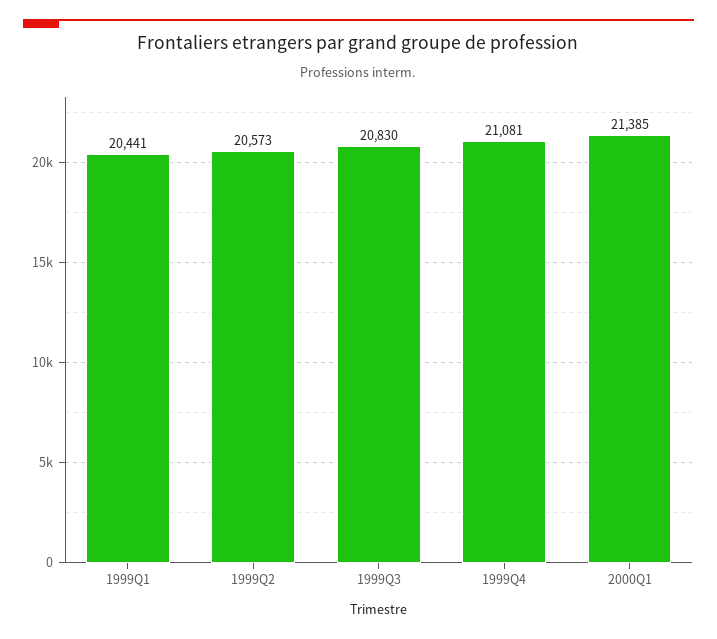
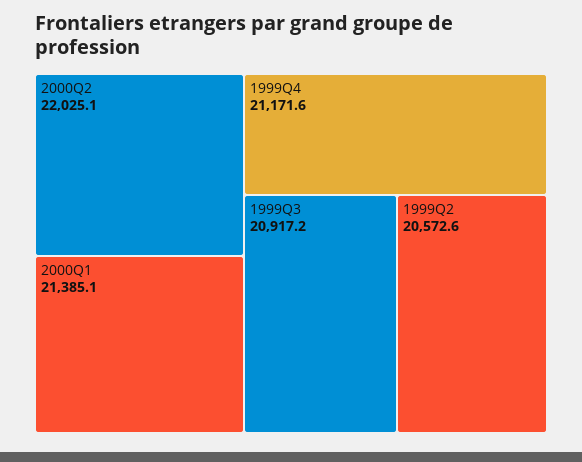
1999Q1: 20441 -> none
1999Q3: 20830 -> 20917.2
1999Q4: 21081 -> 21171.6
2000Q2: none -> 22025.1

